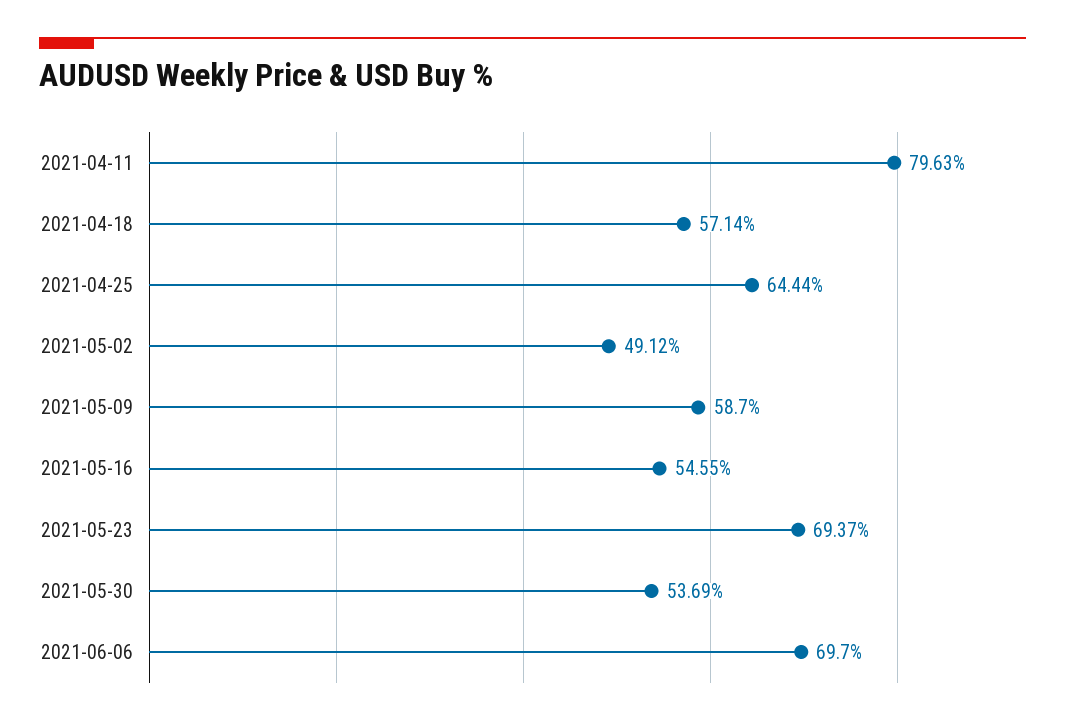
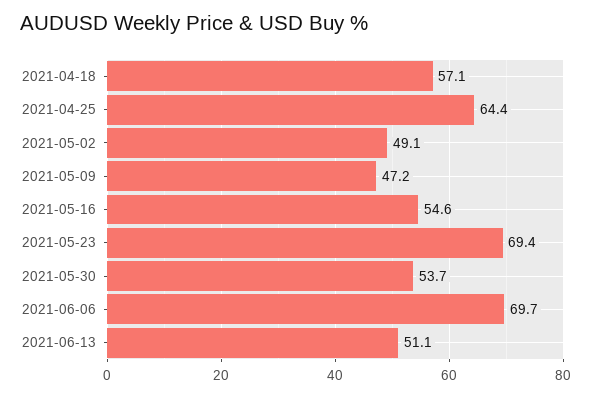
2021-04-11: 79.63 -> none
2021-05-09: 58.7 -> 47.2
2021-06-13: none -> 51.1

